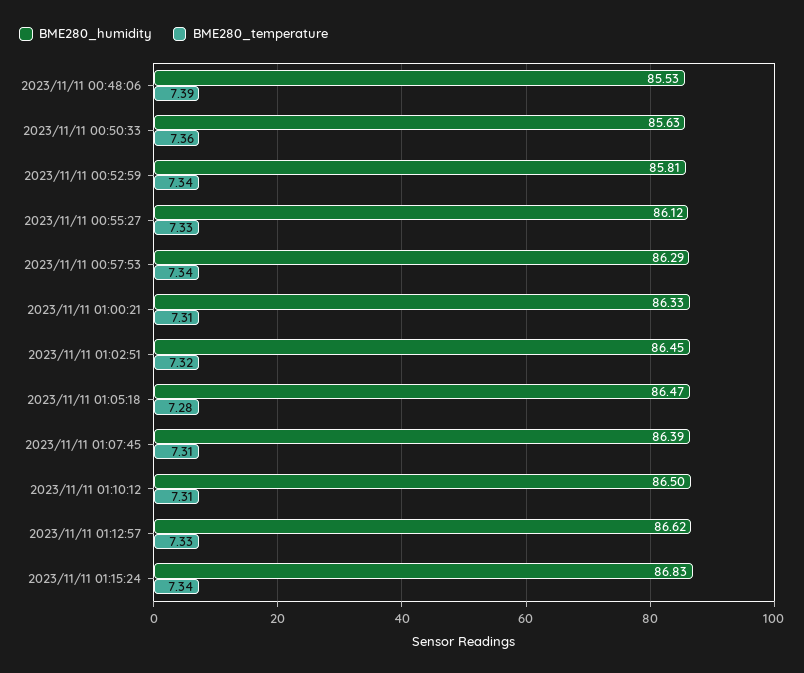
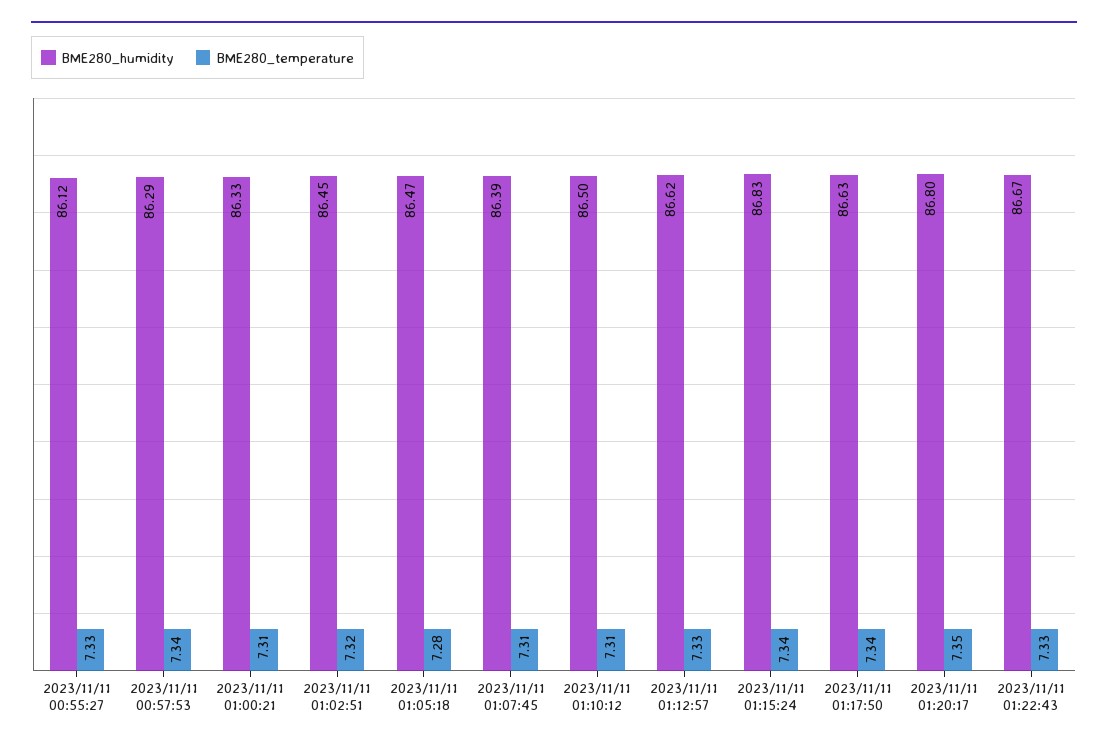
BME280_humidity, 2023/11/11 00:48:06: 85.53 -> none
BME280_temperature, 2023/11/11 00:48:06: 7.39 -> none
BME280_humidity, 2023/11/11 00:50:33: 85.63 -> none
BME280_temperature, 2023/11/11 00:50:33: 7.36 -> none
BME280_humidity, 2023/11/11 00:52:59: 85.81 -> none
BME280_temperature, 2023/11/11 00:52:59: 7.34 -> none
BME280_humidity, 2023/11/11 01:17:50: none -> 86.63
BME280_temperature, 2023/11/11 01:17:50: none -> 7.34
BME280_humidity, 2023/11/11 01:20:17: none -> 86.8
BME280_temperature, 2023/11/11 01:20:17: none -> 7.35
BME280_humidity, 2023/11/11 01:22:43: none -> 86.67
BME280_temperature, 2023/11/11 01:22:43: none -> 7.33

